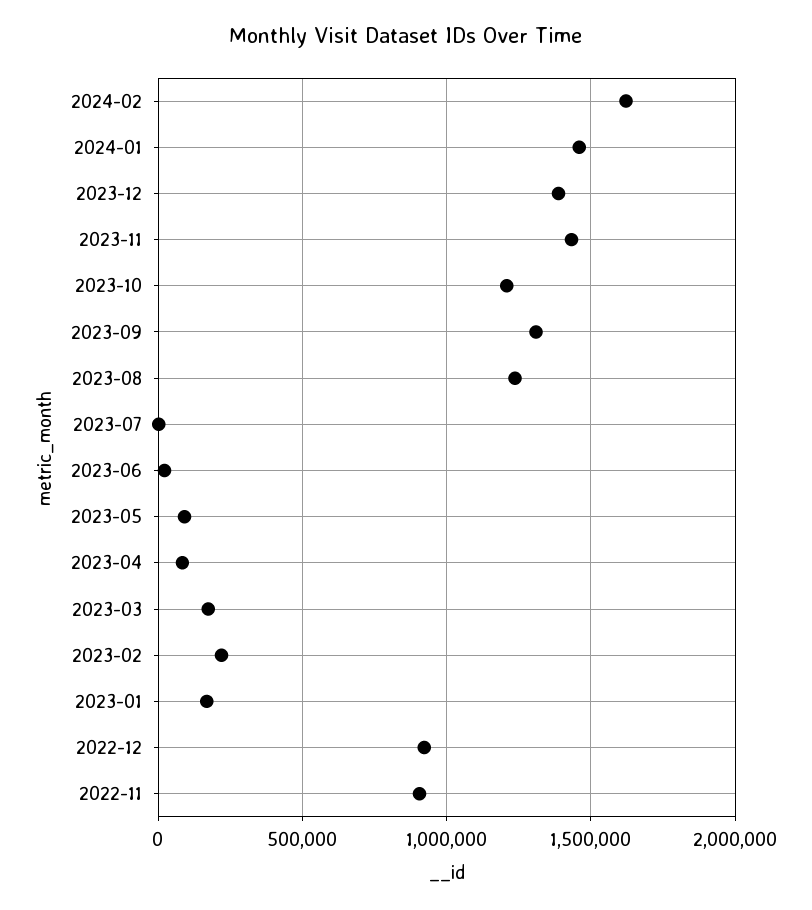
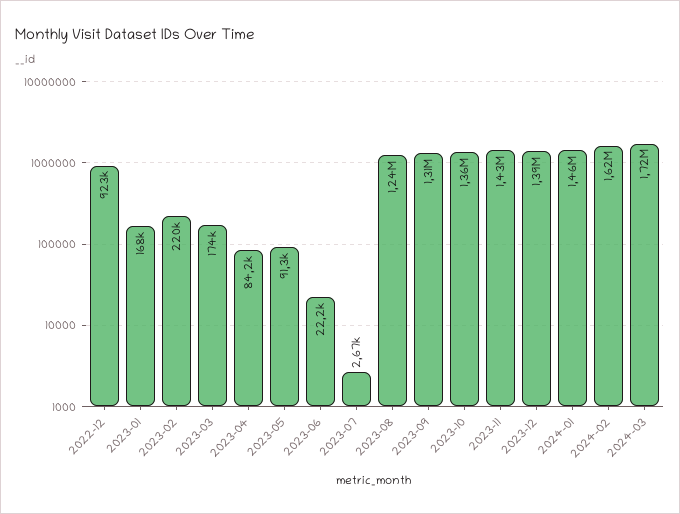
2023-10: 1200000 -> 1360000
2022-11: 900000 -> none
2024-03: none -> 1720000

